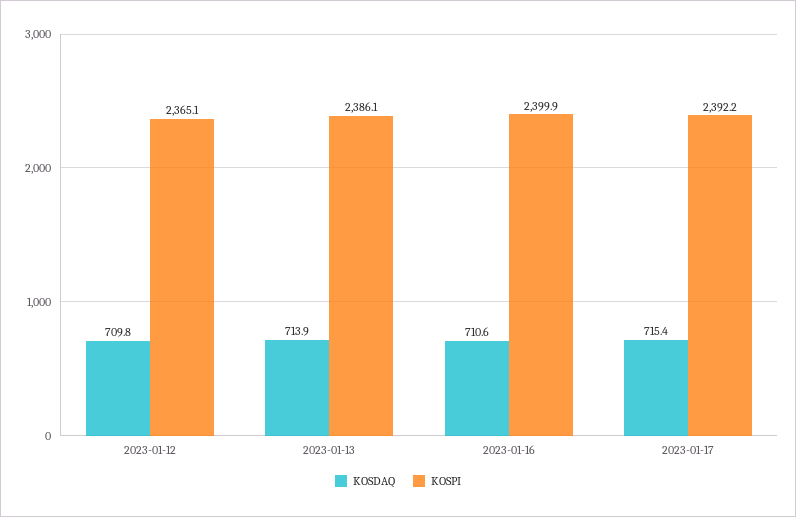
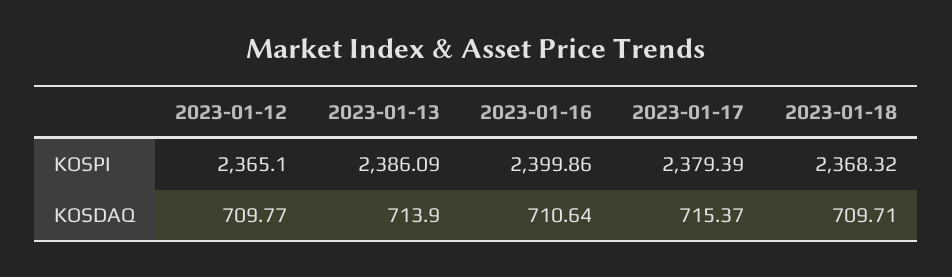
KOSPI, 2023-01-17: 2392.2 -> 2379.39
KOSPI, 2023-01-18: none -> 2368.32
KOSDAQ, 2023-01-18: none -> 709.71

